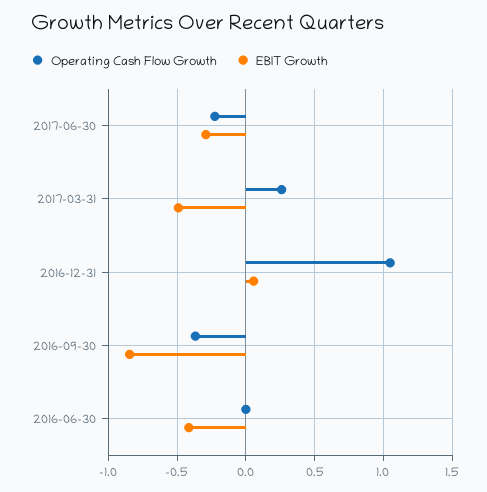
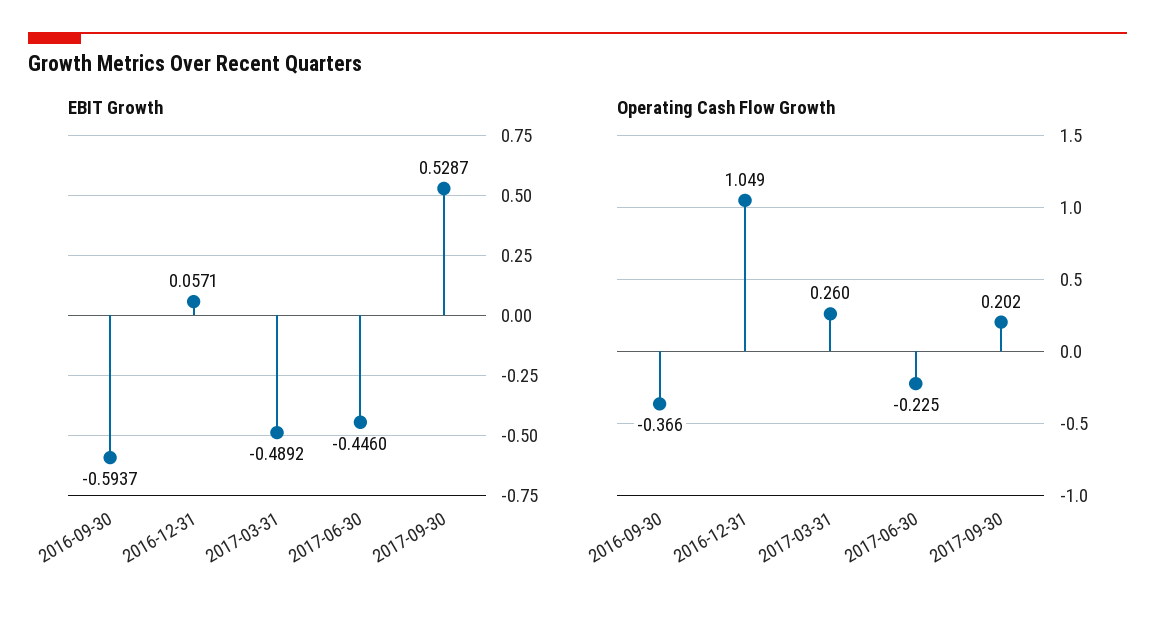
EBIT Growth, 2017-06-30: -0.3 -> -0.446
EBIT Growth, 2016-09-30: -0.85 -> -0.5937
Operating Cash Flow Growth, 2016-06-30: 0 -> none
EBIT Growth, 2016-06-30: -0.4 -> none
EBIT Growth, 2017-09-30: none -> 0.5287
Operating Cash Flow Growth, 2017-09-30: none -> 0.202

